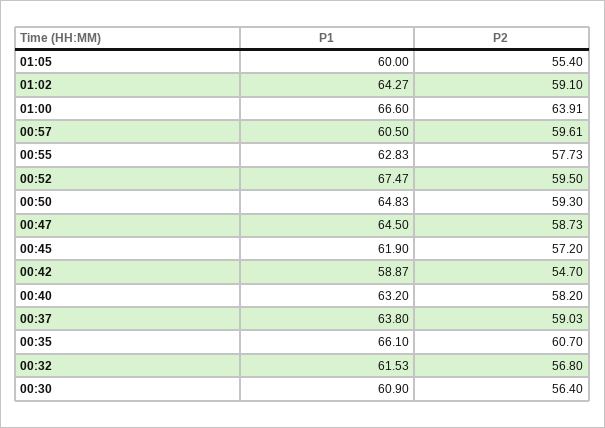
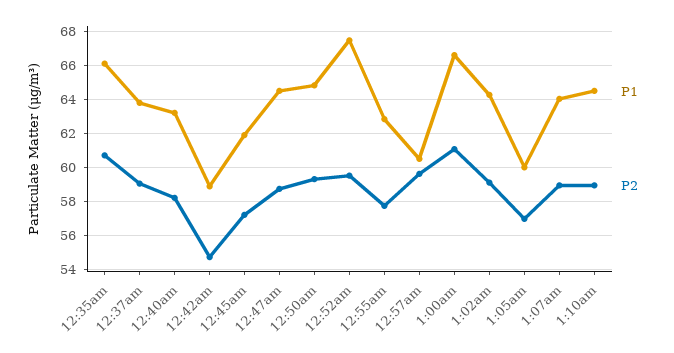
P2, 01:05: 55.4 -> 57
P2, 01:00: 63.91 -> 61
P1, 00:32: 61.53 -> none
P2, 00:32: 56.8 -> none
P1, 00:30: 60.9 -> none
P2, 00:30: 56.4 -> none
P1, 1:07am: none -> 64
P2, 1:07am: none -> 59
P1, 1:10am: none -> 64.5
P2, 1:10am: none -> 59

